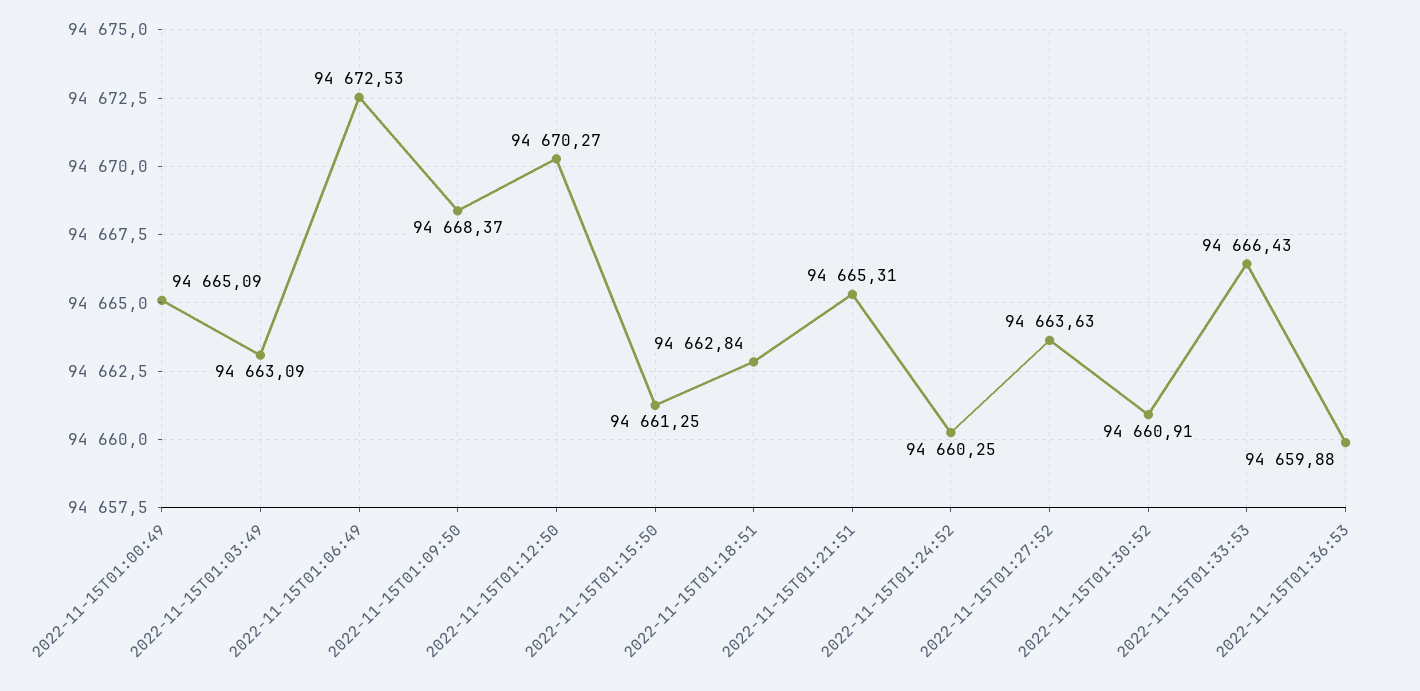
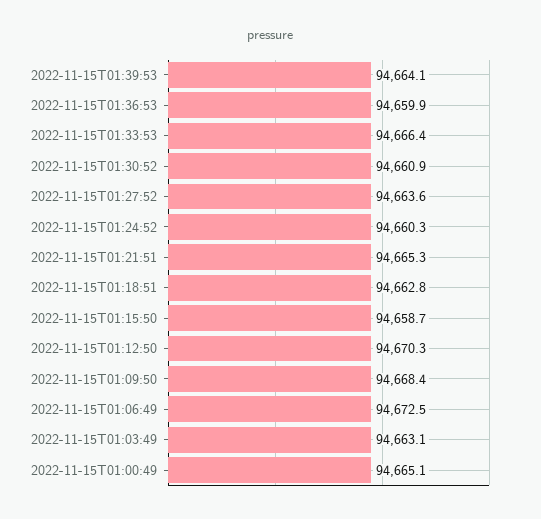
2022-11-15T01:15:50: 94661.25 -> 94658.7
2022-11-15T01:39:53: none -> 94664.1

